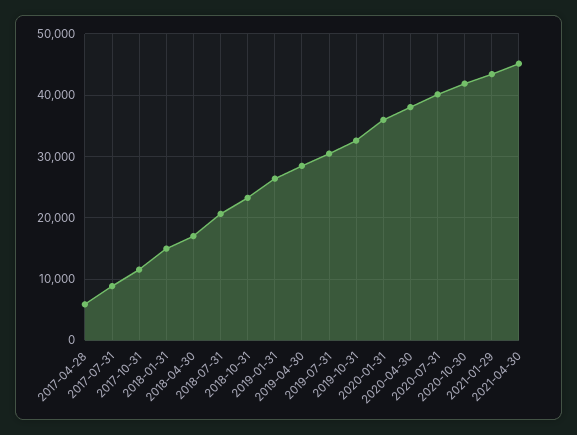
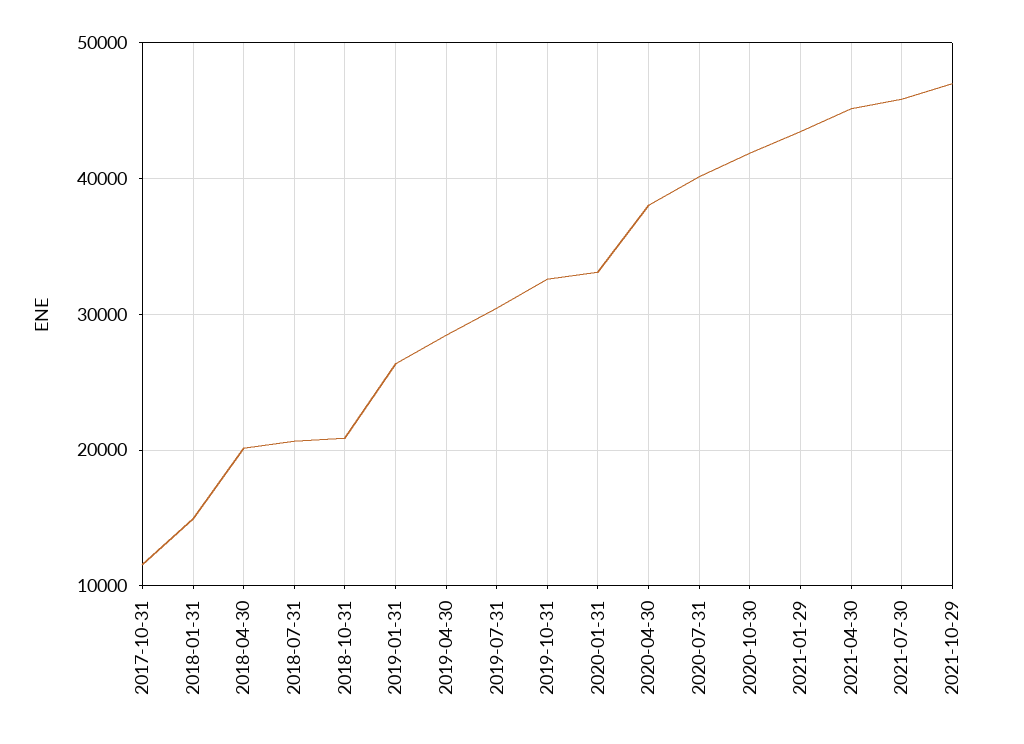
2017-04-28: 6000 -> none
2017-07-31: 9000 -> none
2018-04-30: 17000 -> 20000
2018-10-31: 23000 -> 21000
2020-01-31: 36000 -> 33000
2021-07-30: none -> 46000
2021-10-29: none -> 47000

